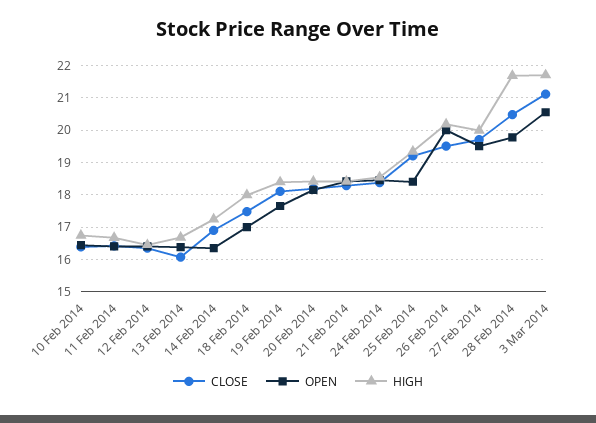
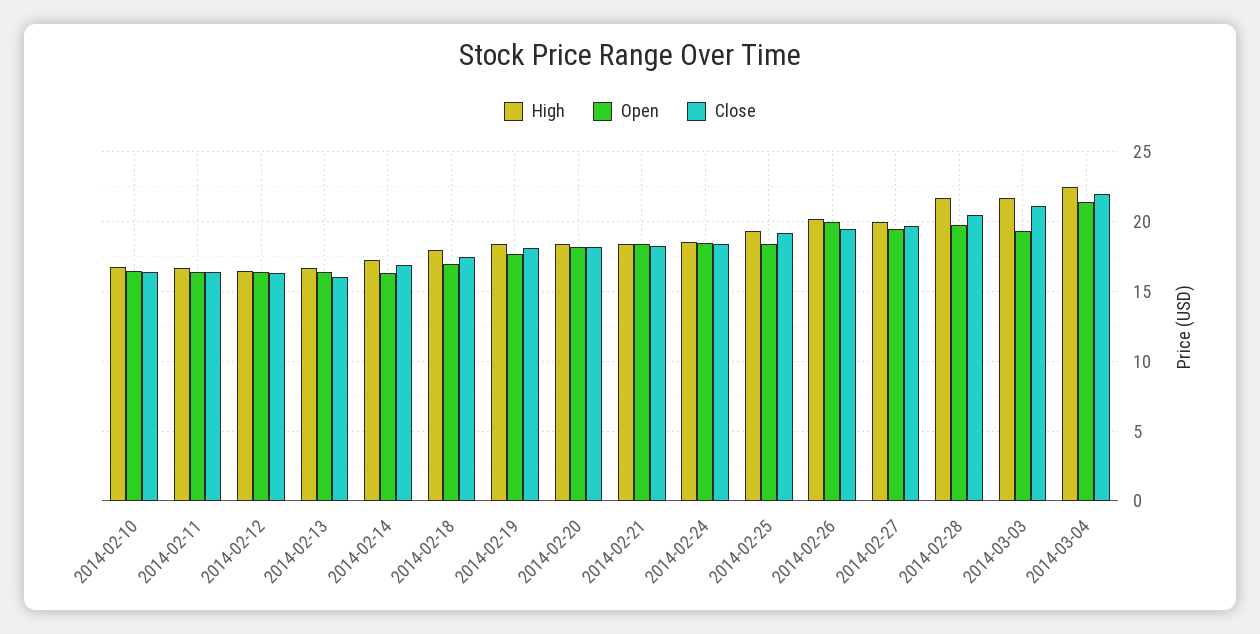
OPEN, 3 Mar 2014: 20.6 -> 19.5
HIGH, 2014-03-04: none -> 22.5
OPEN, 2014-03-04: none -> 21.5
CLOSE, 2014-03-04: none -> 22

